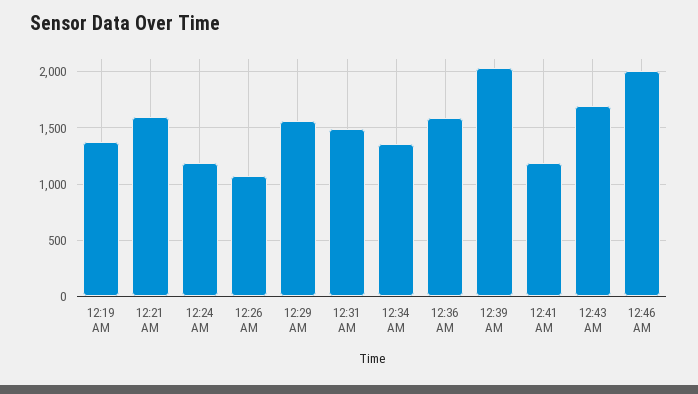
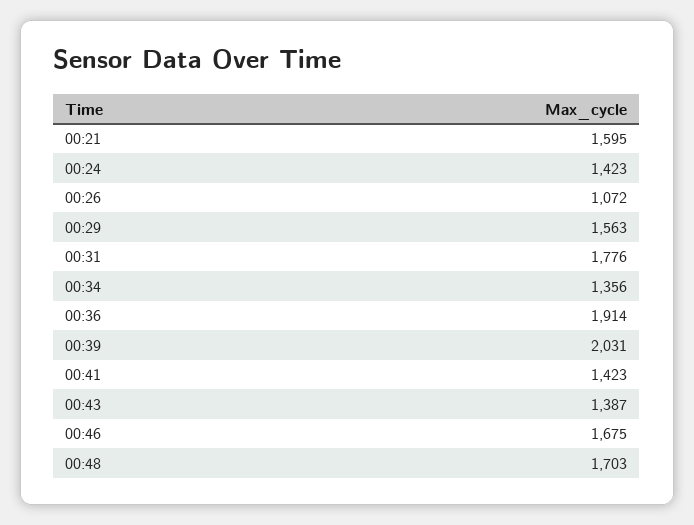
12:19 AM: 1400 -> none
12:24 AM: 1200 -> 1423
12:31 AM: 1500 -> 1776
12:36 AM: 1600 -> 1914
12:41 AM: 1200 -> 1423
12:43 AM: 1700 -> 1387
12:46 AM: 2000 -> 1675
00:48: none -> 1703

